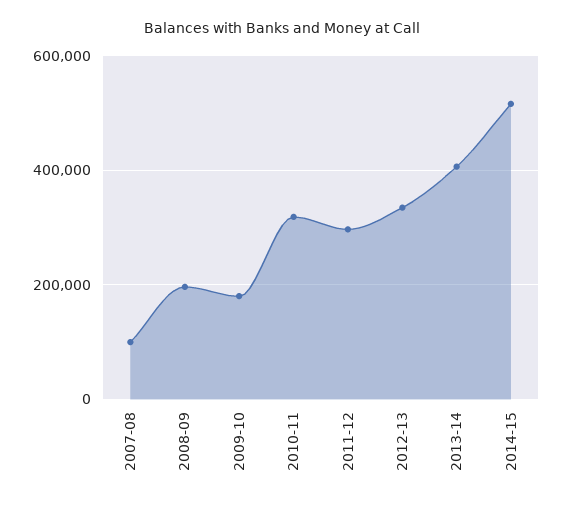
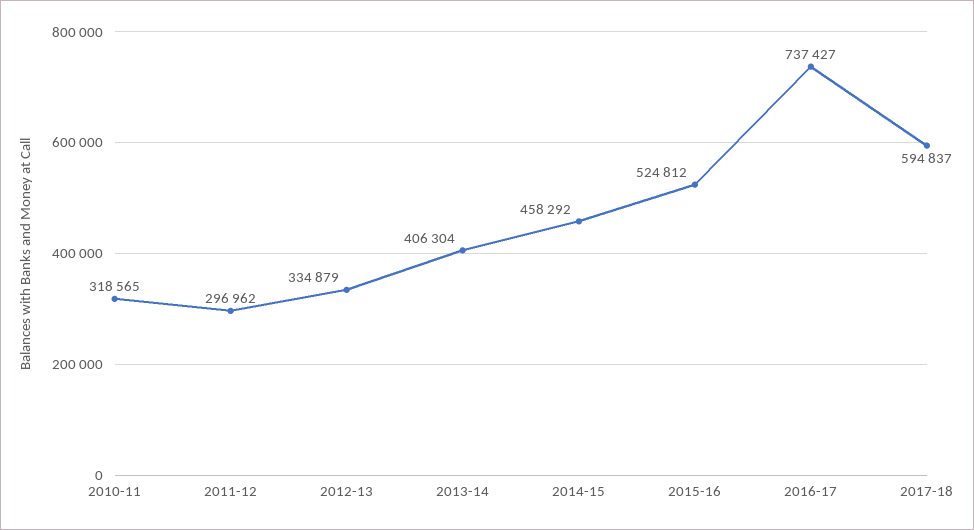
2007-08: 100000 -> none
2008-09: 200000 -> none
2009-10: 180000 -> none
2014-15: 520000 -> 458292
2015-16: none -> 524812
2016-17: none -> 737427
2017-18: none -> 594837

